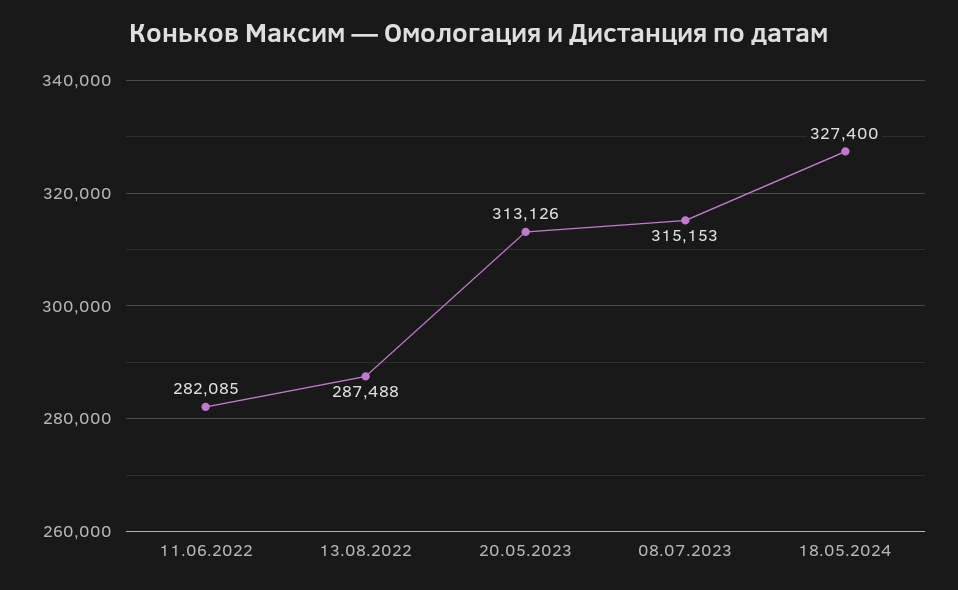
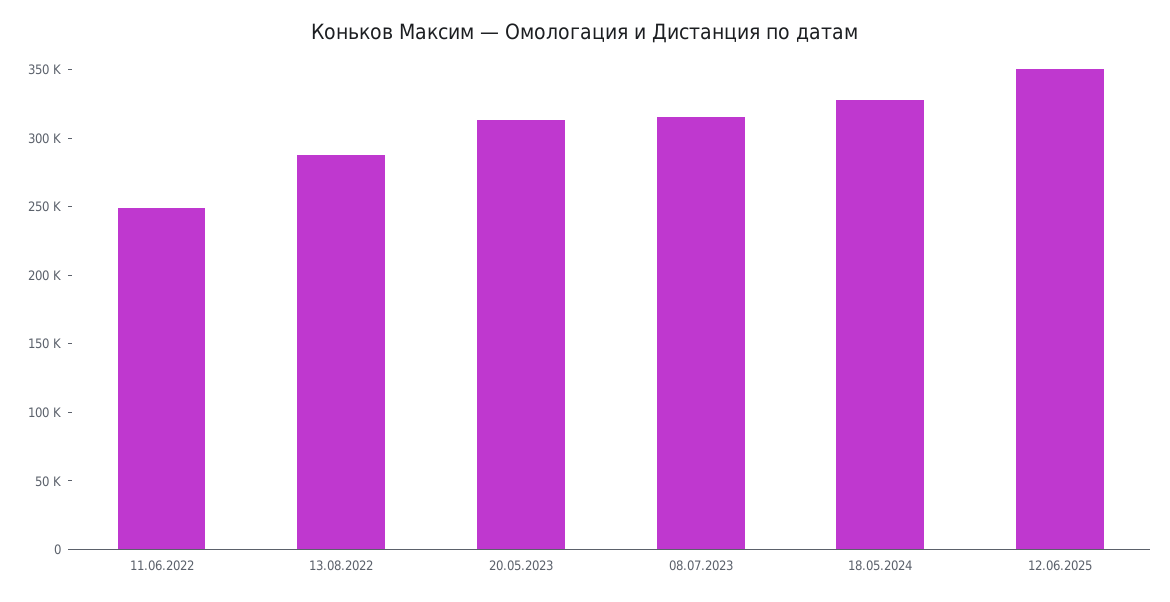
11.06.2022: 282085 -> 250000
12.06.2025: none -> 350000

